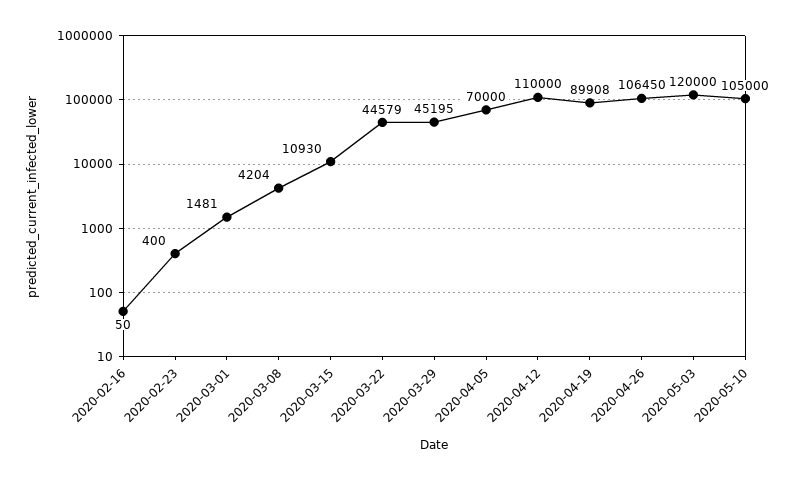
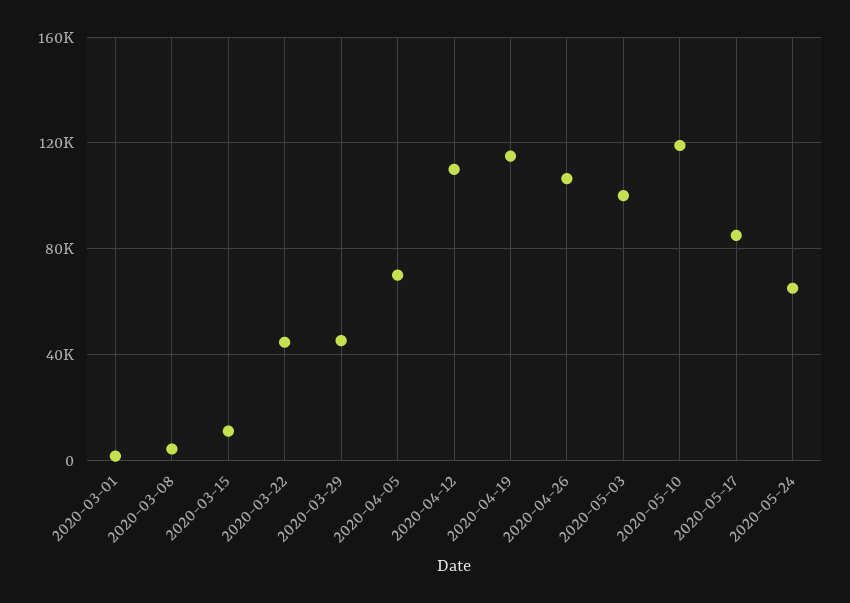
2020-02-16: 50 -> none
2020-02-23: 400 -> none
2020-04-19: 89908 -> 115000
2020-05-03: 120000 -> 100000
2020-05-10: 105000 -> 120000
2020-05-17: none -> 85000
2020-05-24: none -> 65000

